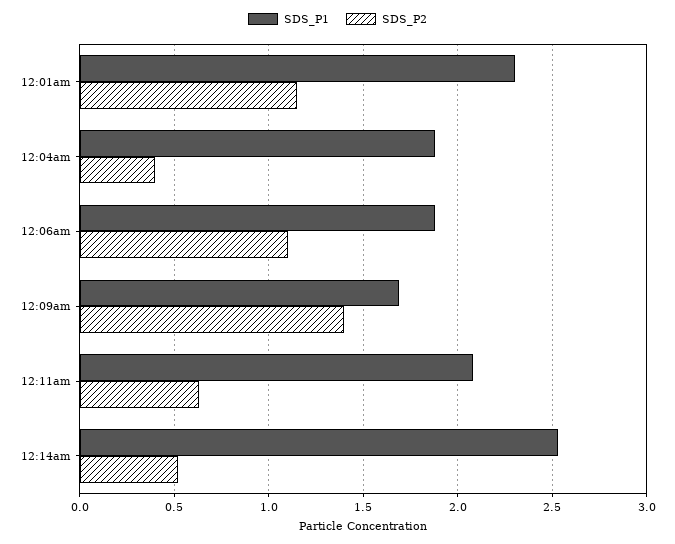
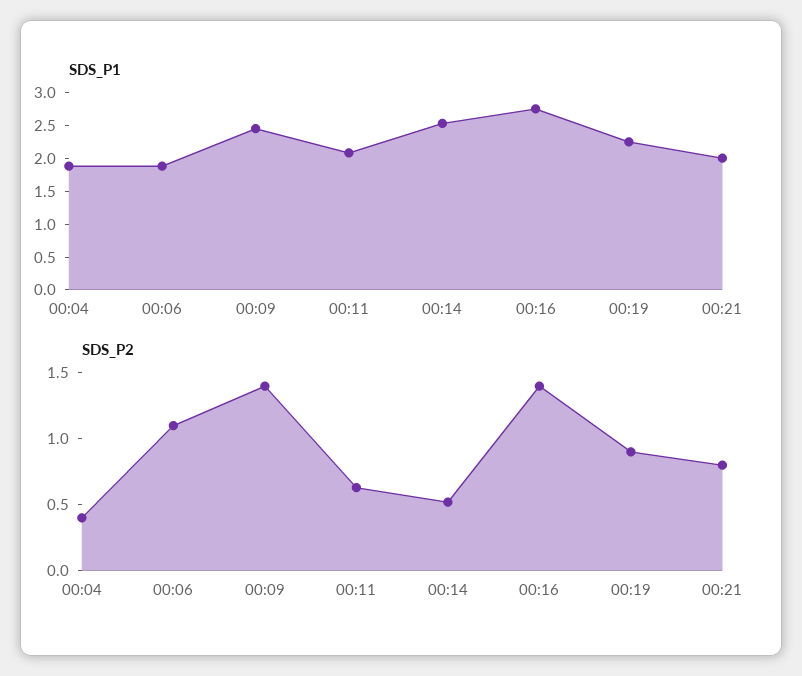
SDS_P1, 12:01am: 2.3 -> none
SDS_P2, 12:01am: 1.15 -> none
SDS_P1, 12:09am: 1.7 -> 2.5
SDS_P1, 00:16: none -> 2.75
SDS_P1, 00:19: none -> 2.25
SDS_P1, 00:21: none -> 2
SDS_P2, 00:16: none -> 1.4
SDS_P2, 00:19: none -> 0.9
SDS_P2, 00:21: none -> 0.8

